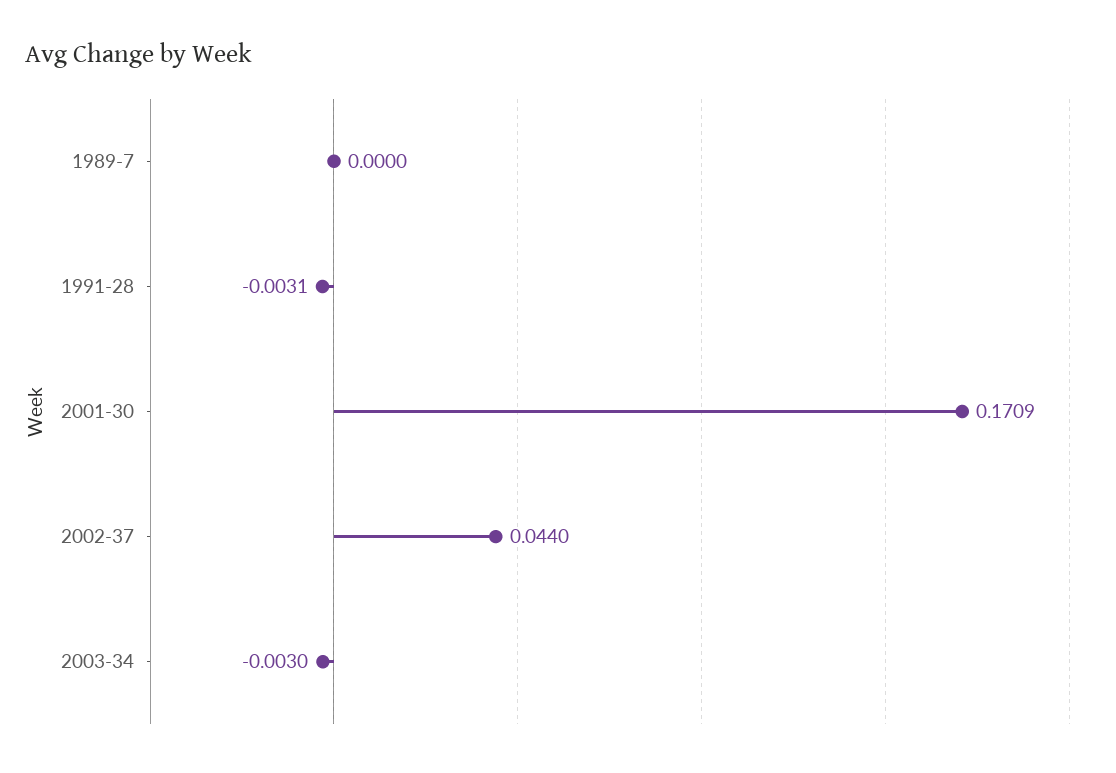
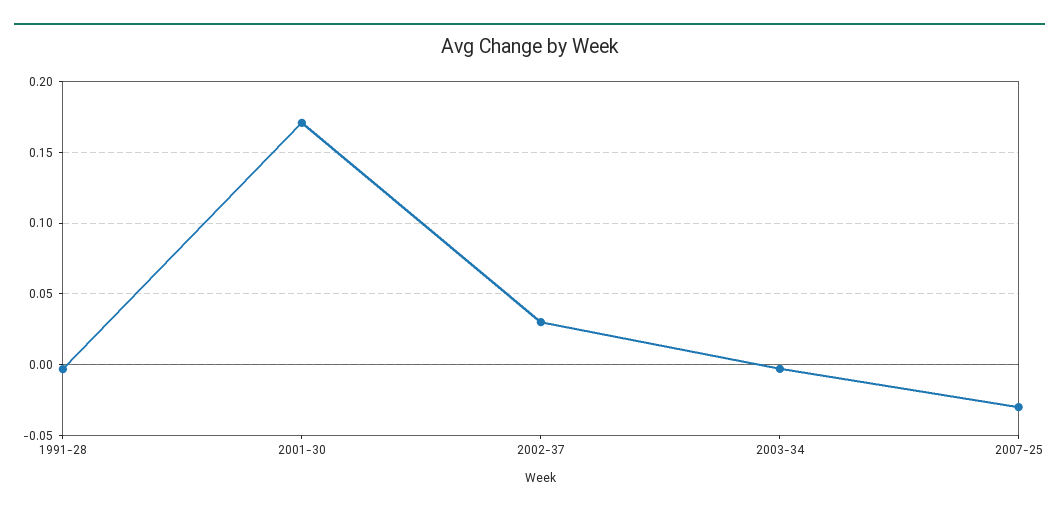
1989-7: 0 -> none
2002-37: 0.044 -> 0.03
2007-25: none -> -0.03

